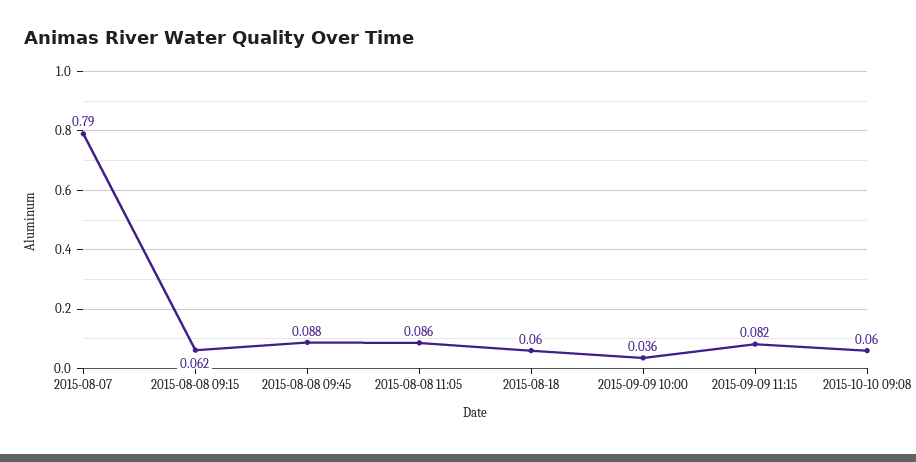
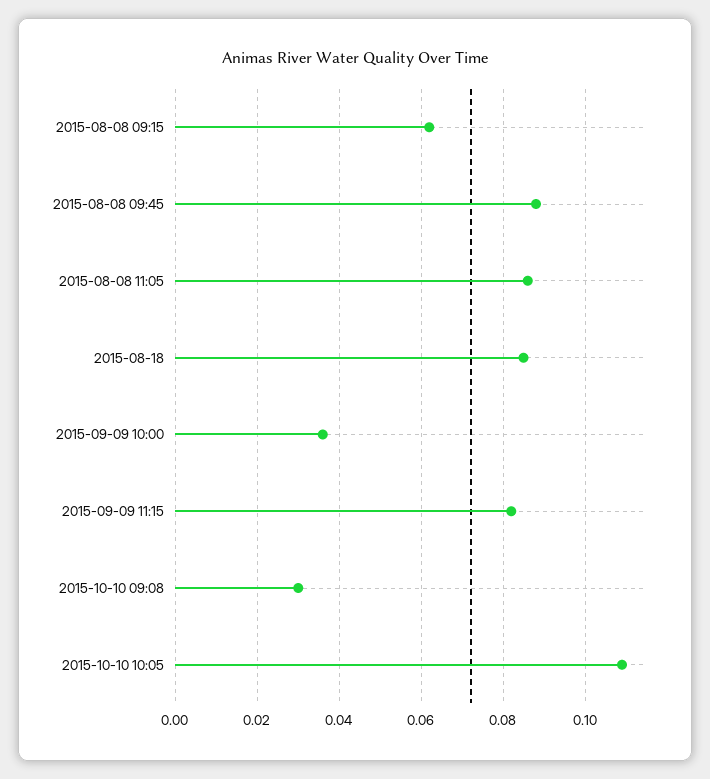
2015-08-07: 0.79 -> none
2015-08-18: 0.06 -> 0.085
2015-10-10 09:08: 0.06 -> 0.03
2015-10-10 10:05: none -> 0.11

